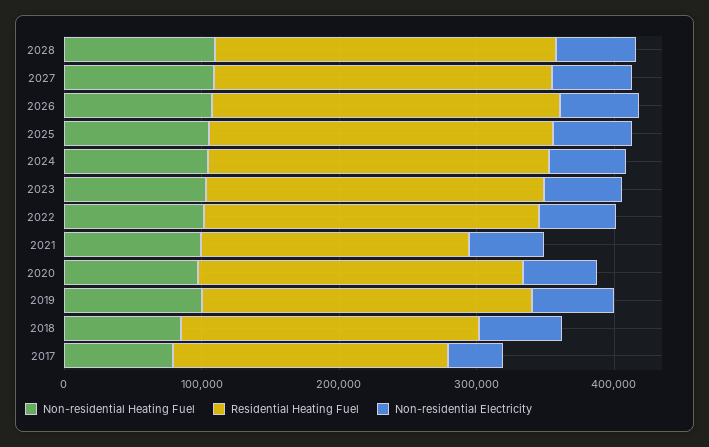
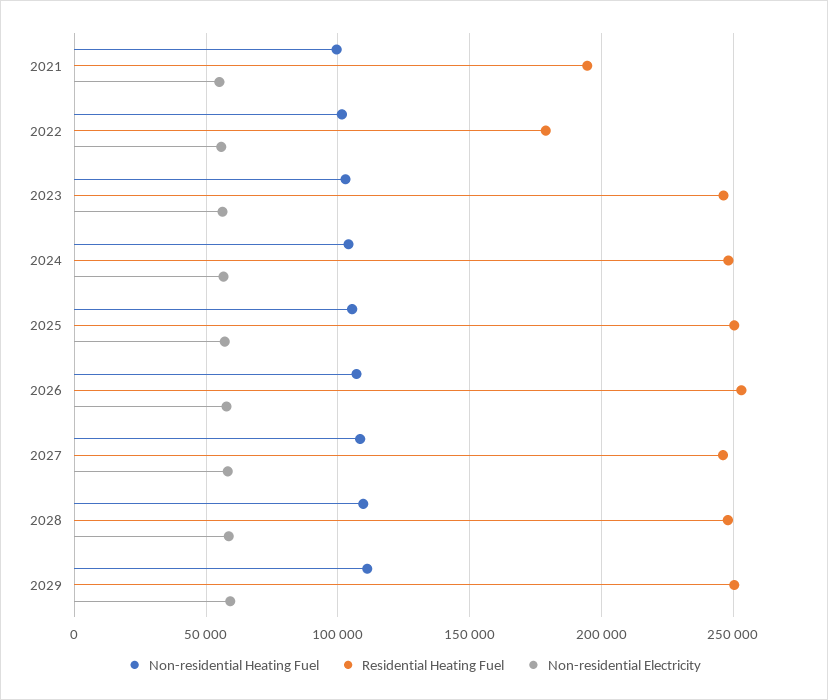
Residential Heating Fuel, 2022: 240000 -> 180000
Non-residential Heating Fuel, 2020: 100000 -> none
Residential Heating Fuel, 2020: 240000 -> none
Non-residential Electricity, 2020: 60000 -> none
Non-residential Heating Fuel, 2019: 100000 -> none
Residential Heating Fuel, 2019: 240000 -> none
Non-residential Electricity, 2019: 60000 -> none
Non-residential Heating Fuel, 2018: 80000 -> none
Residential Heating Fuel, 2018: 220000 -> none
Non-residential Electricity, 2018: 60000 -> none
Non-residential Heating Fuel, 2017: 80000 -> none
Residential Heating Fuel, 2017: 200000 -> none
Non-residential Electricity, 2017: 40000 -> none
Non-residential Heating Fuel, 2029: none -> 110000
Residential Heating Fuel, 2029: none -> 250000
Non-residential Electricity, 2029: none -> 60000

